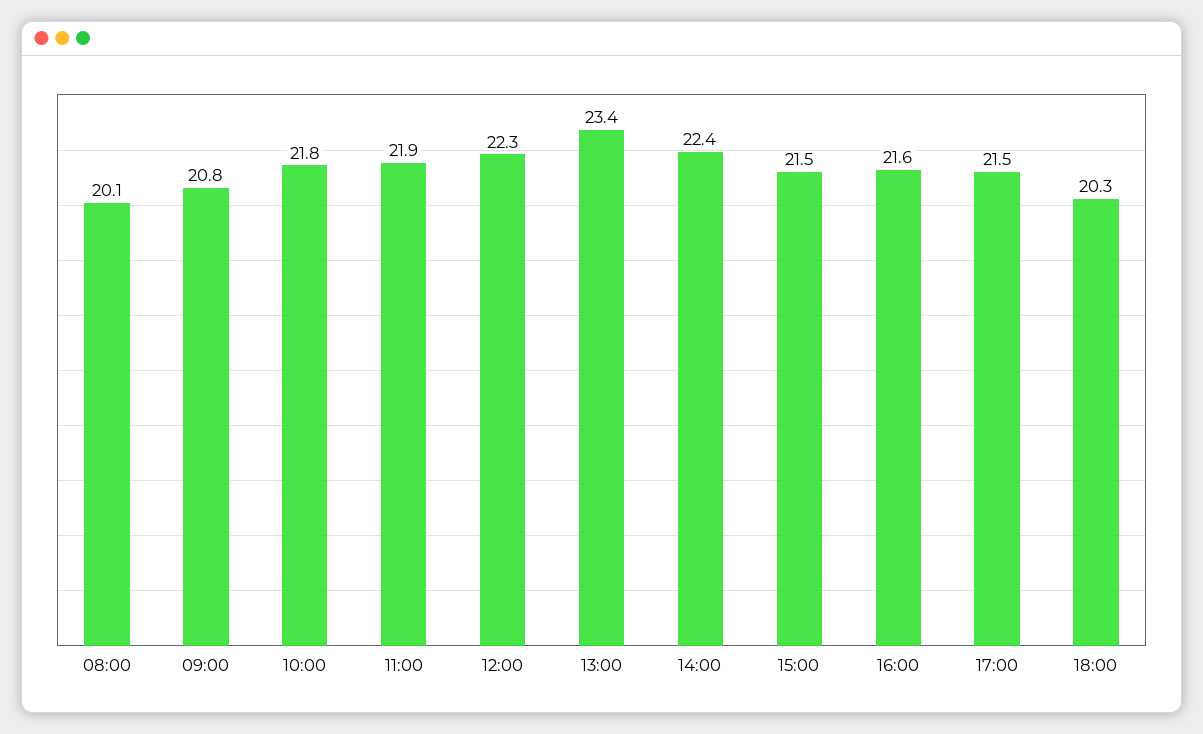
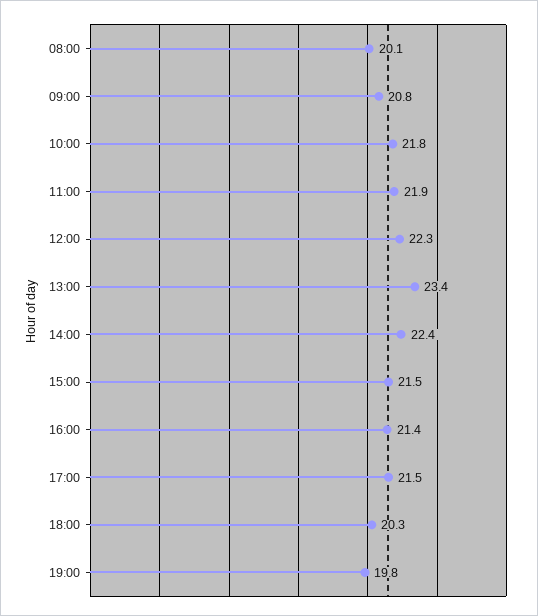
16:00: 21.6 -> 21.4
19:00: none -> 19.8

